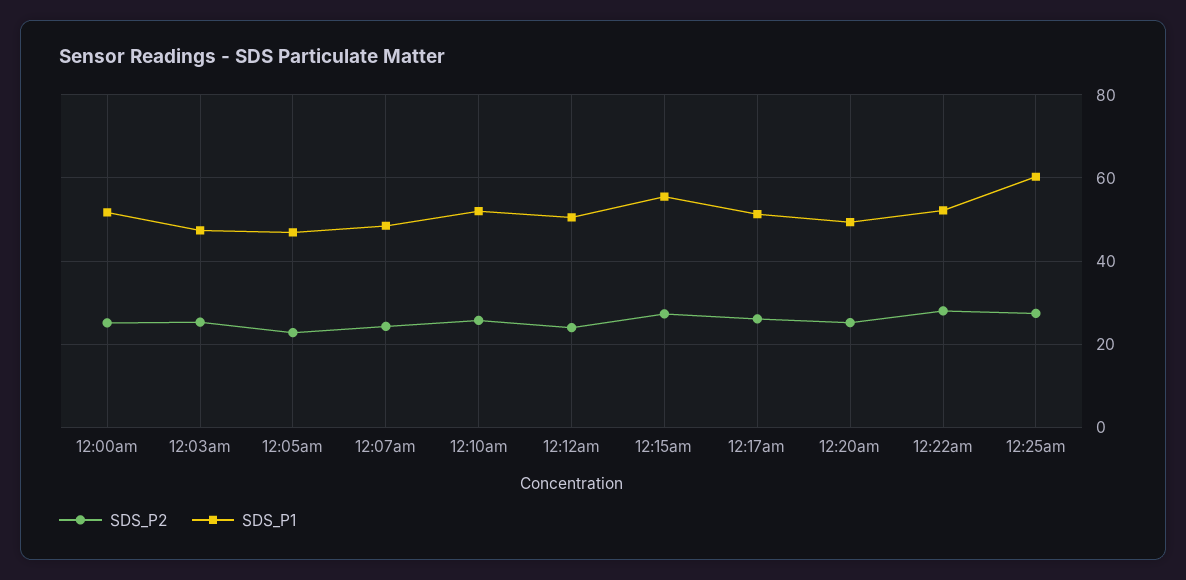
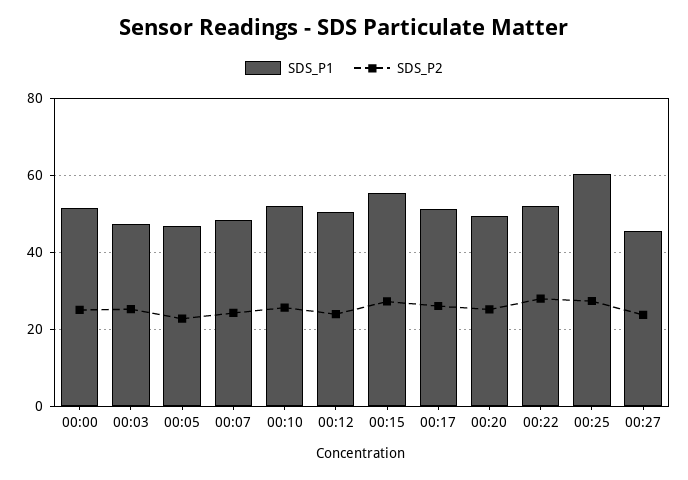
SDS_P1, 00:27: none -> 46
SDS_P2, 00:27: none -> 24

